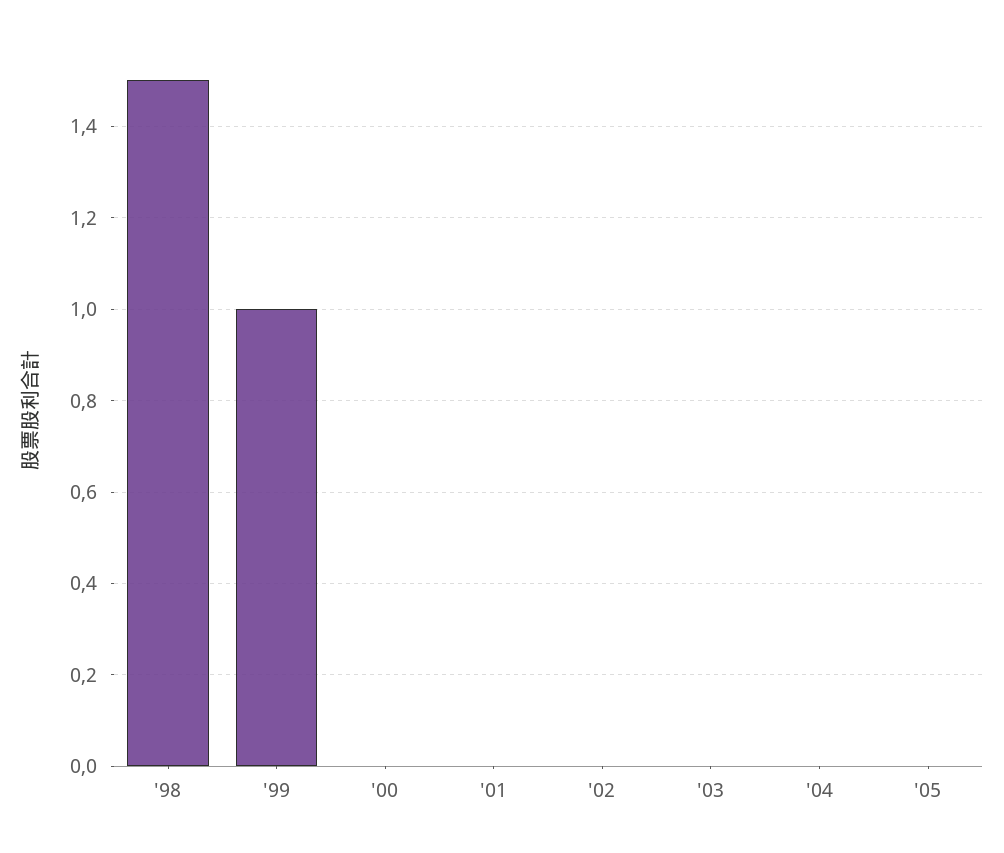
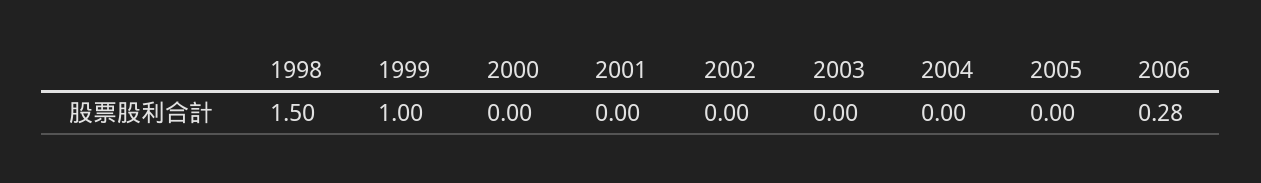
2006: none -> 0.28

